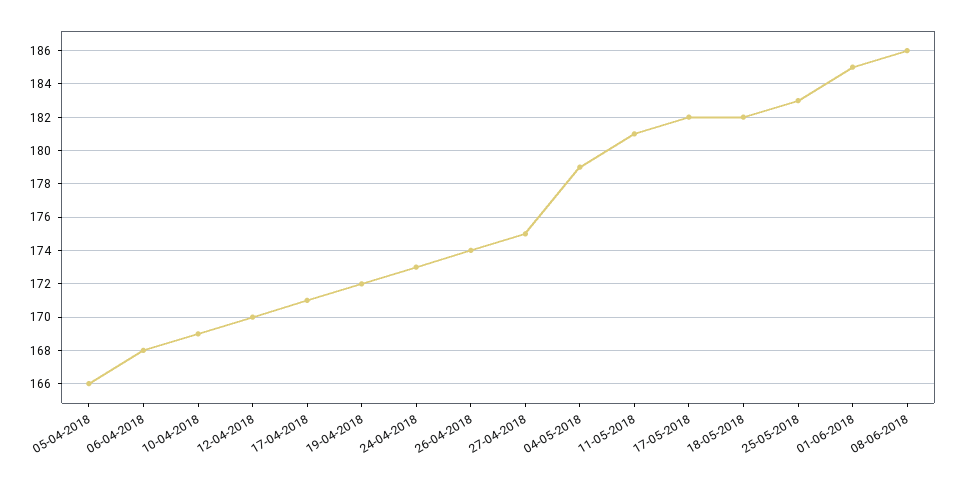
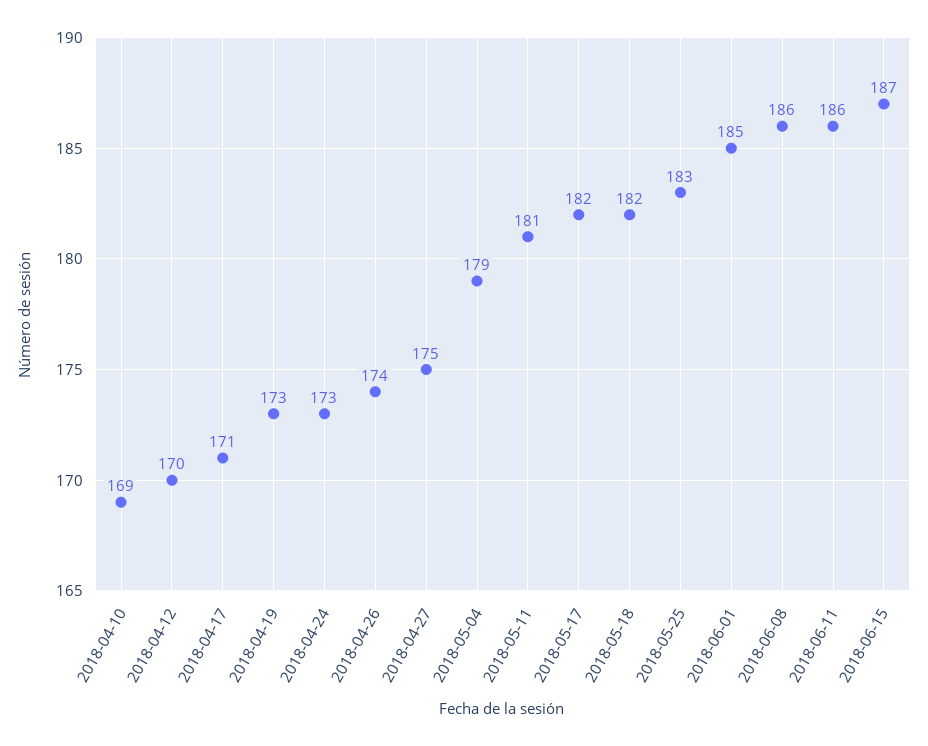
05-04-2018: 166 -> none
06-04-2018: 168 -> none
19-04-2018: 172 -> 173
2018-06-11: none -> 186
2018-06-15: none -> 187

